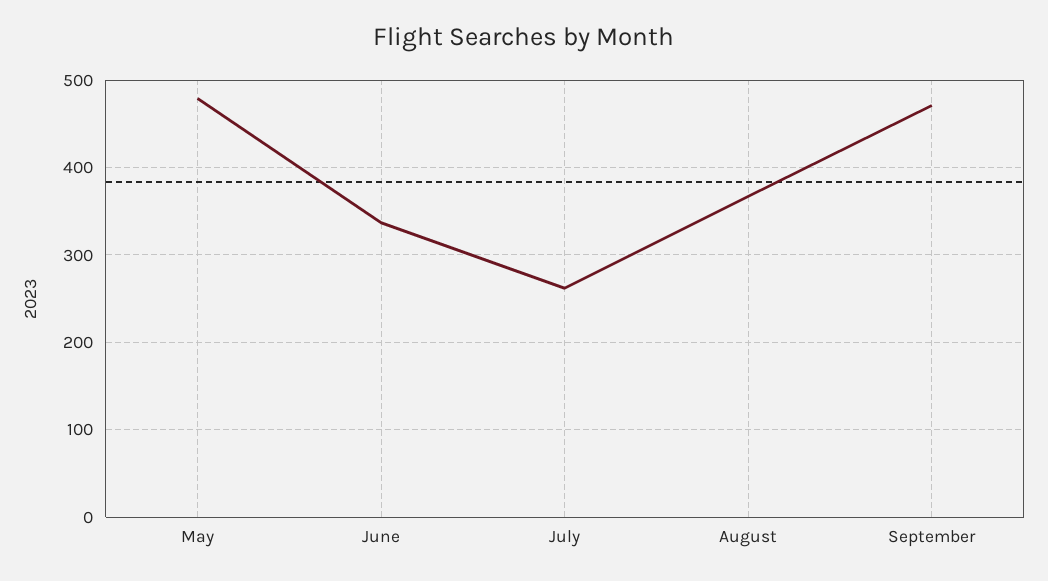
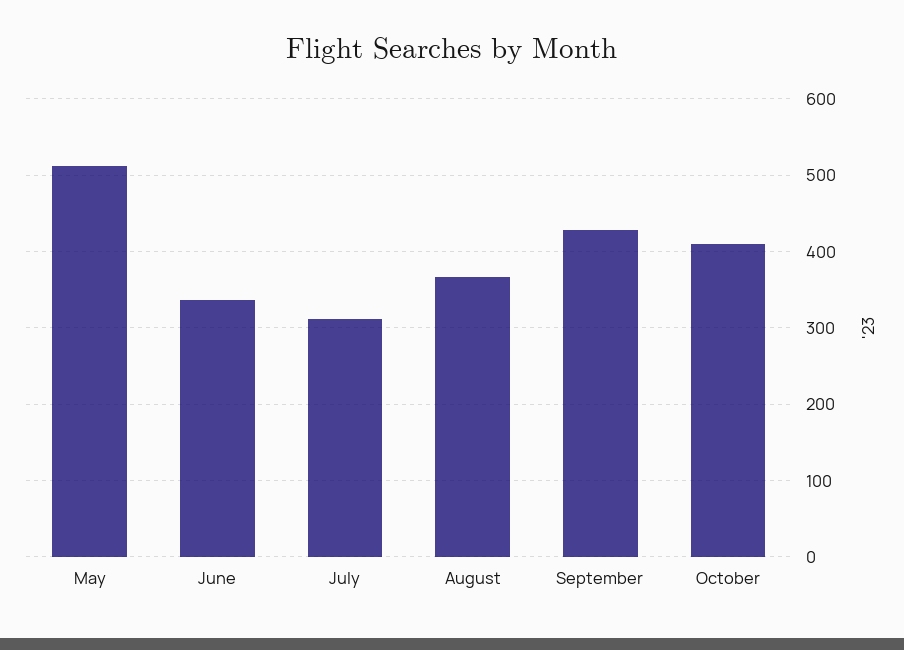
May: 480 -> 510
July: 260 -> 310
September: 470 -> 430
October: none -> 410

